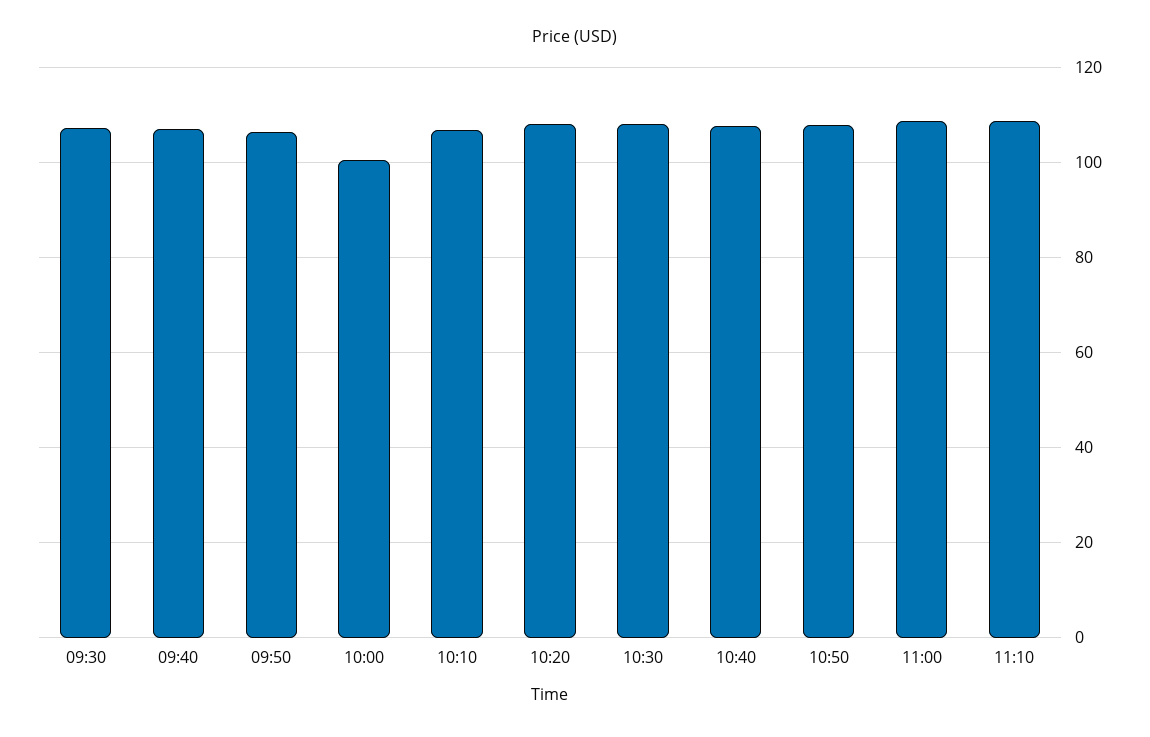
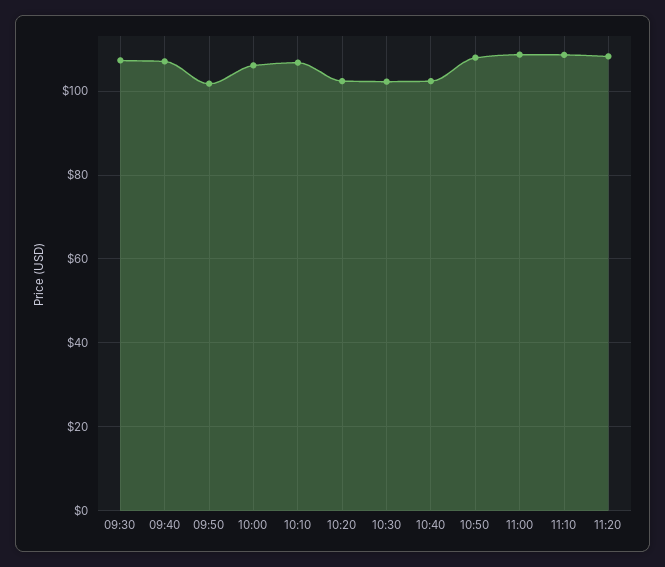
09:50: 106 -> 102
10:00: 100 -> 106
10:20: 108 -> 102
10:30: 108 -> 102
10:40: 108 -> 102
11:20: none -> 108

